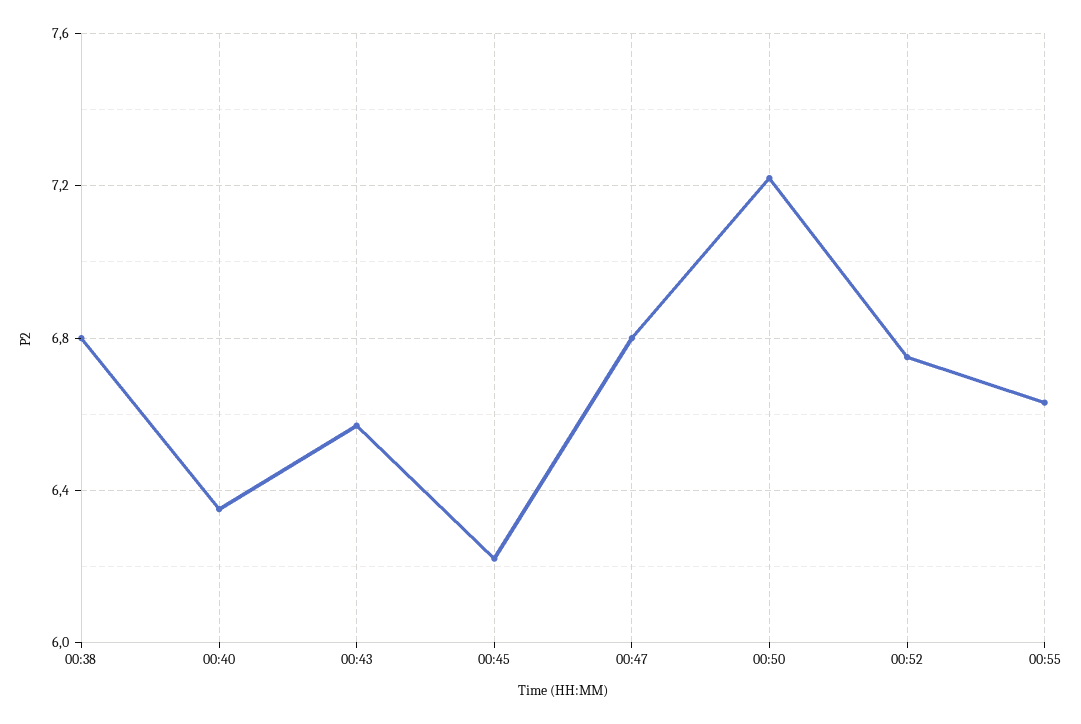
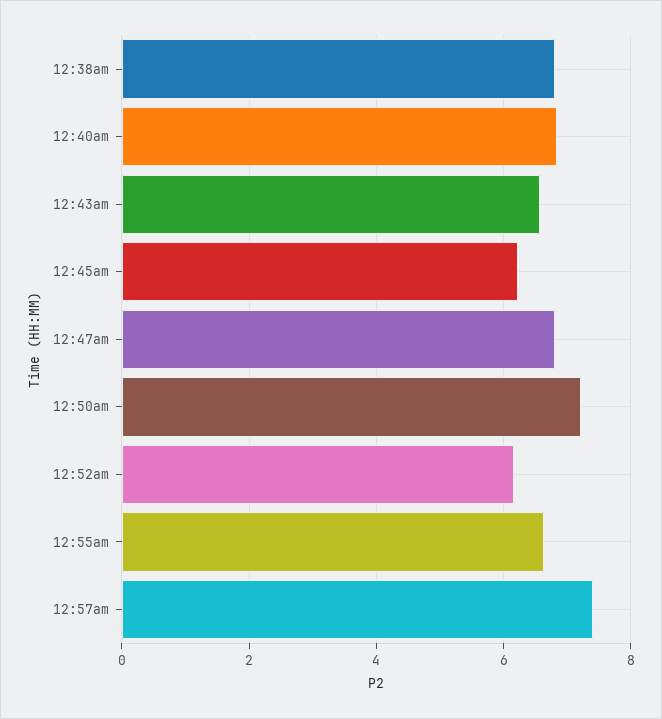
00:40: 6.35 -> 6.8
00:52: 6.75 -> 6.2
12:57am: none -> 7.4

